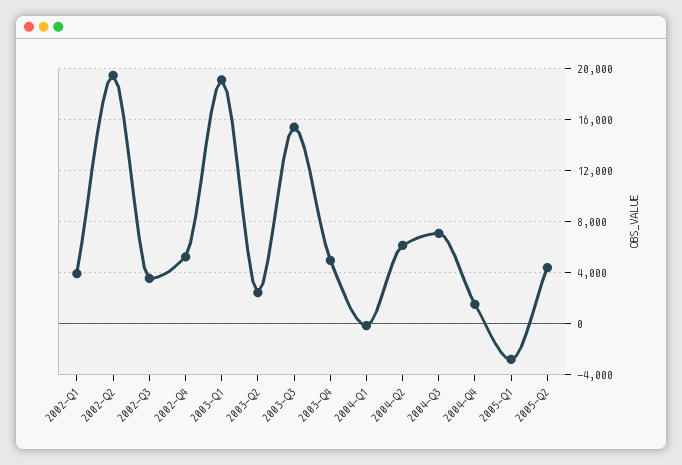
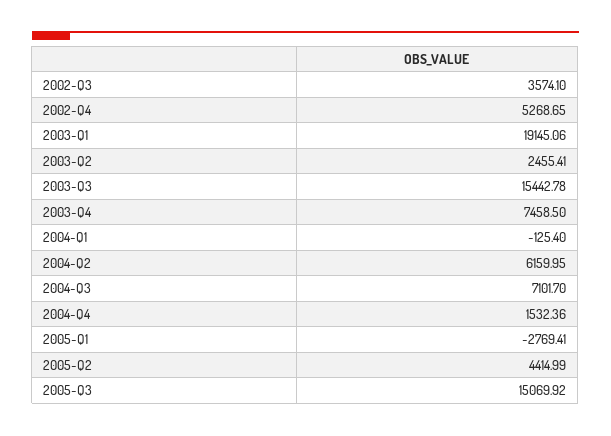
2002-Q1: 4000 -> none
2002-Q2: 19500 -> none
2003-Q4: 5000 -> 7458.5
2005-Q3: none -> 15069.92

